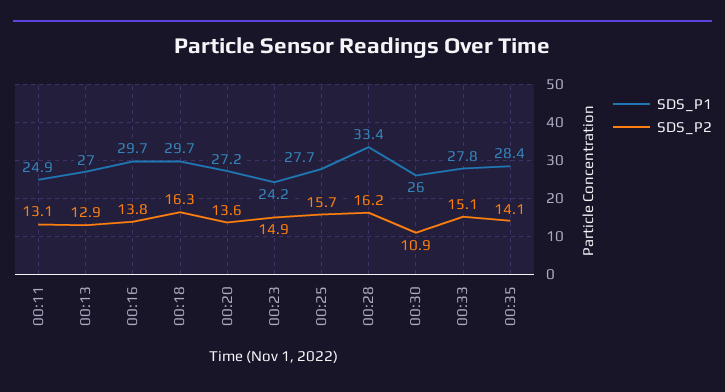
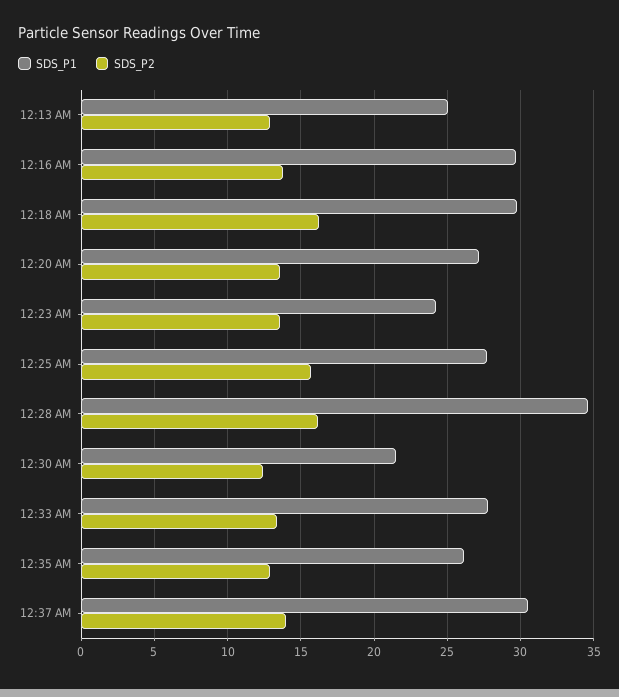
SDS_P1, 00:11: 24.9 -> none
SDS_P2, 00:11: 13.1 -> none
SDS_P1, 00:13: 27 -> 25
SDS_P2, 00:23: 14.9 -> 13.5
SDS_P1, 00:28: 33.4 -> 34.5
SDS_P1, 00:30: 26 -> 21.5
SDS_P2, 00:30: 10.9 -> 12.5
SDS_P2, 00:33: 15.1 -> 13.5
SDS_P1, 00:35: 28.4 -> 26
SDS_P2, 00:35: 14.1 -> 13
SDS_P1, 12:37 AM: none -> 30.5
SDS_P2, 12:37 AM: none -> 14

